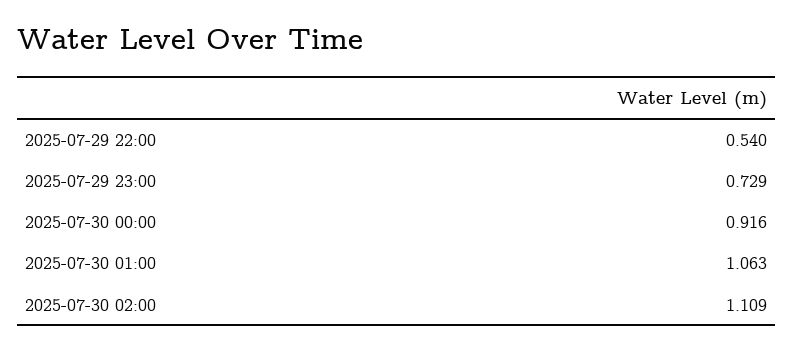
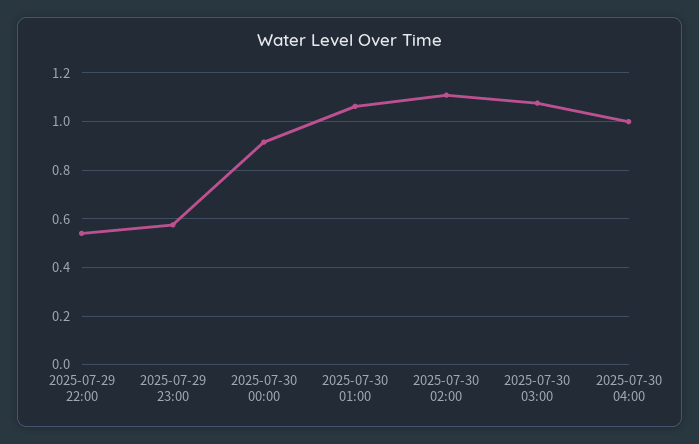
2025-07-29 23:00: 0.729 -> 0.575
2025-07-30 03:00: none -> 1.075
2025-07-30 04:00: none -> 1

